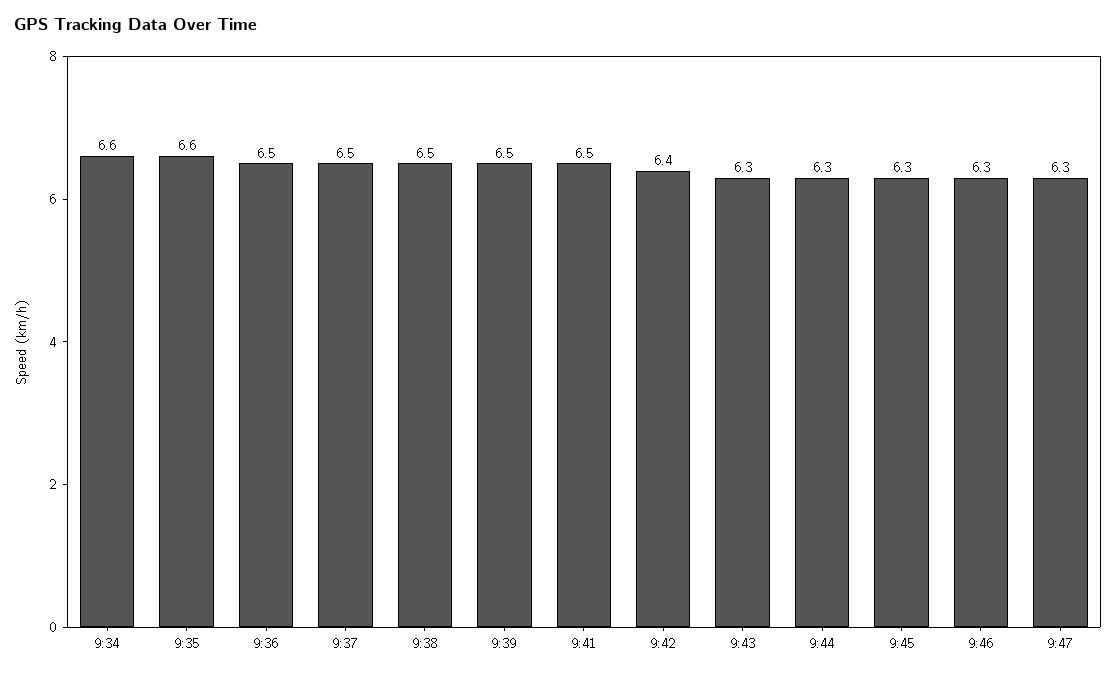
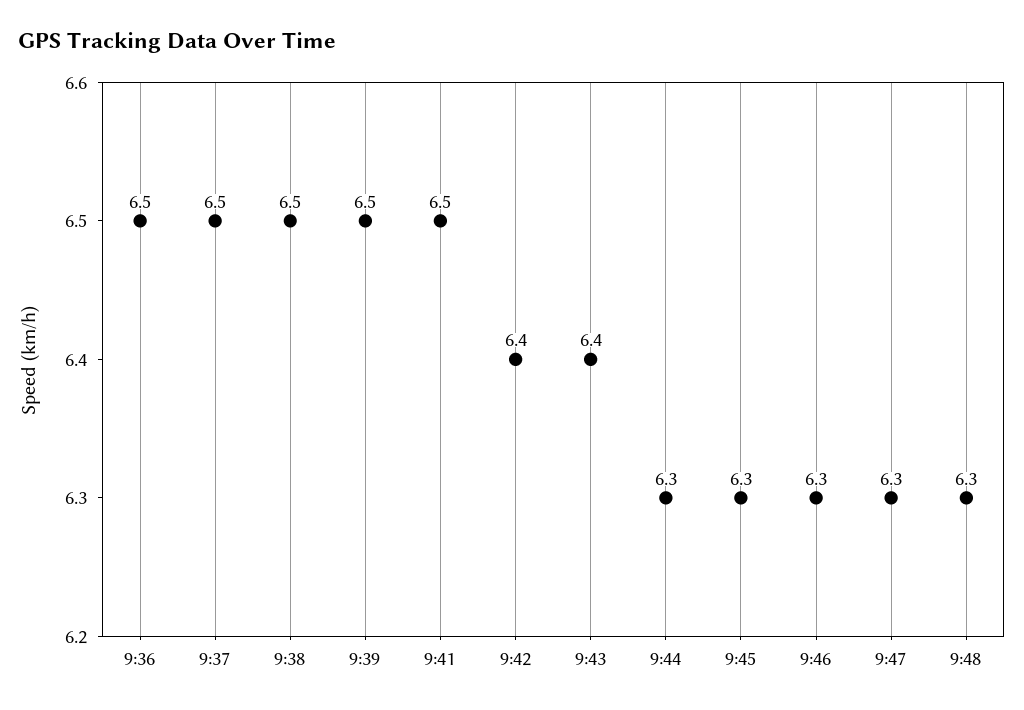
9:34: 6.6 -> none
9:35: 6.6 -> none
9:43: 6.3 -> 6.4
9:48: none -> 6.3

